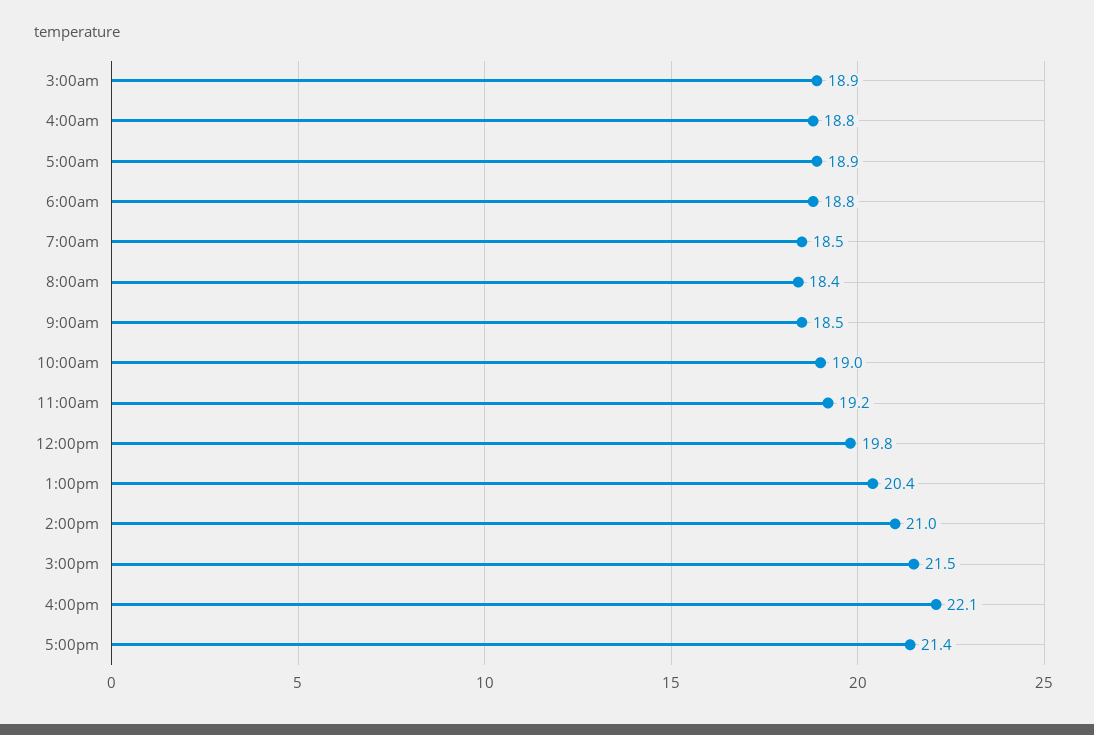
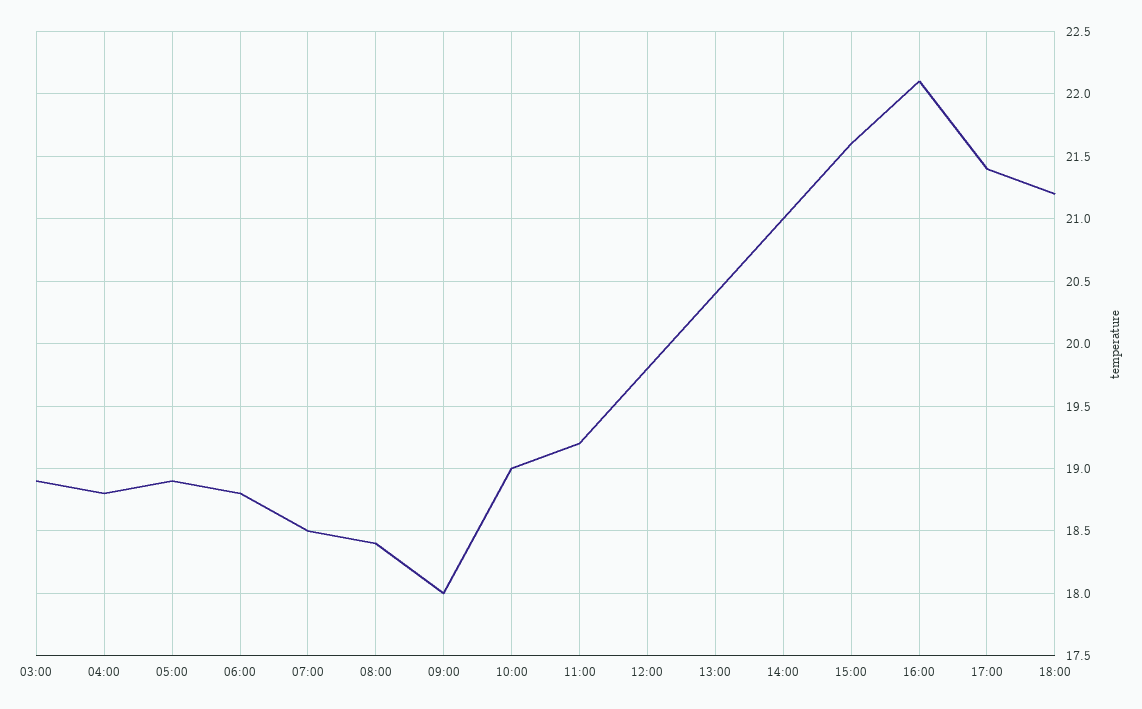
9:00am: 18.5 -> 18
3:00pm: 21.5 -> 21.6
18:00: none -> 21.2

